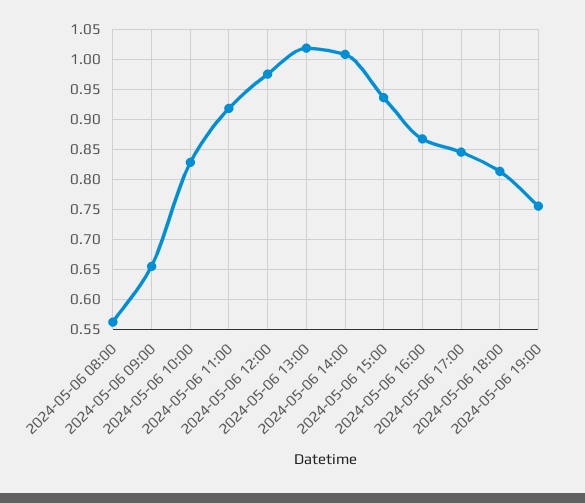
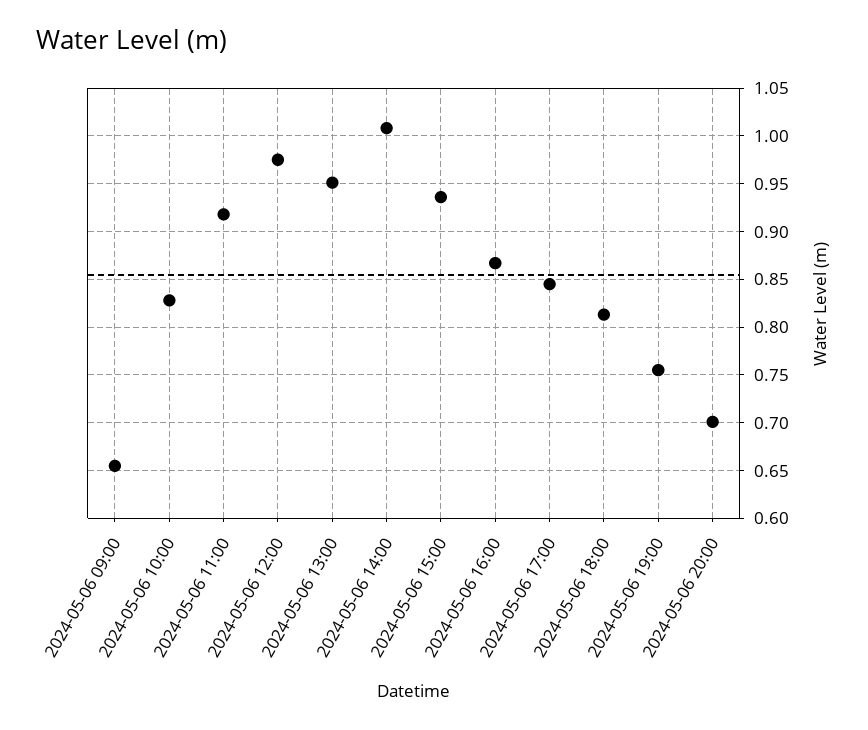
2024-05-06 08:00: 0.56 -> none
2024-05-06 13:00: 1.02 -> 0.95
2024-05-06 20:00: none -> 0.7

